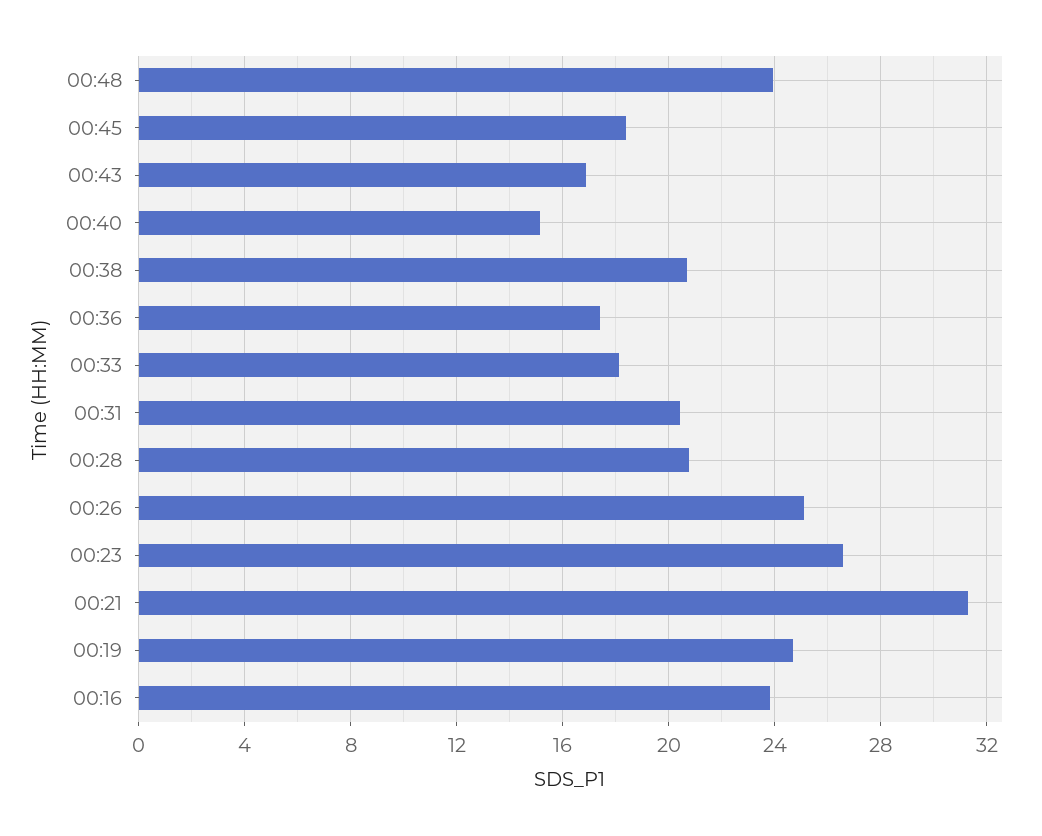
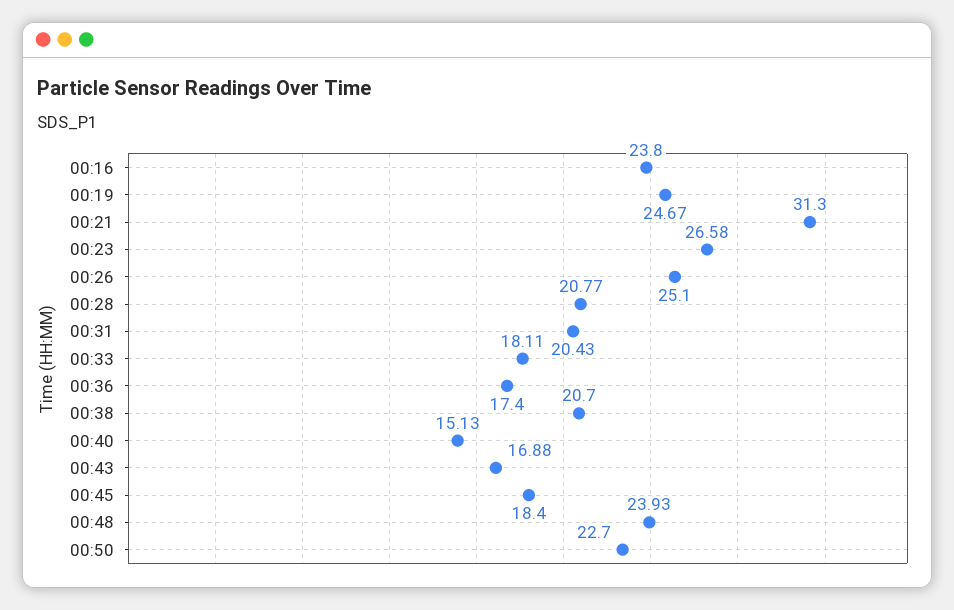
00:50: none -> 22.7

